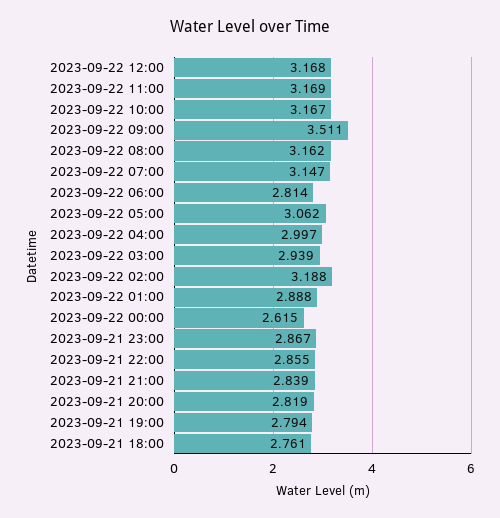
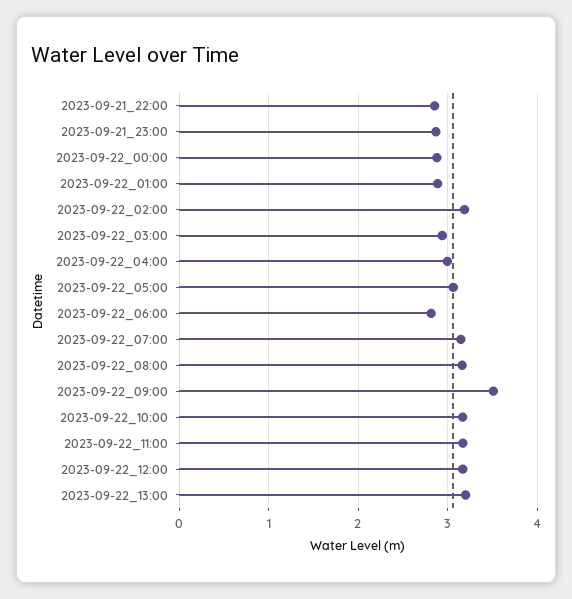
2023-09-22 00:00: 2.615 -> 2.9
2023-09-21 21:00: 2.839 -> none
2023-09-21 20:00: 2.819 -> none
2023-09-21 19:00: 2.794 -> none
2023-09-21 18:00: 2.761 -> none
2023-09-22_13:00: none -> 3.2

